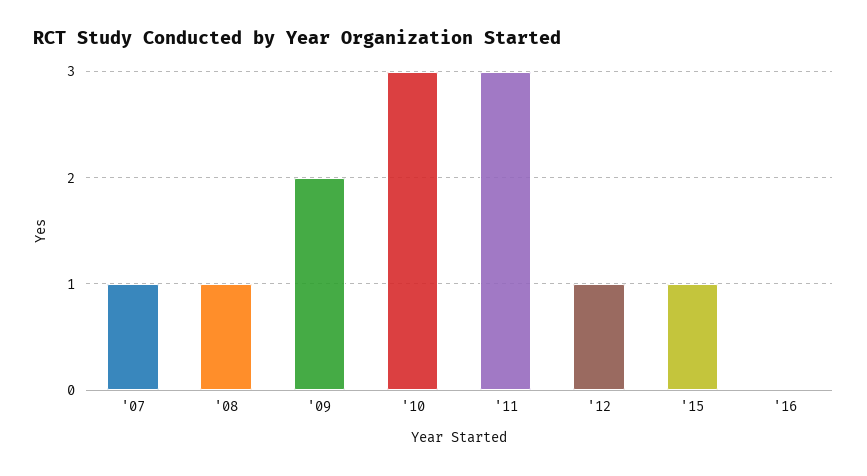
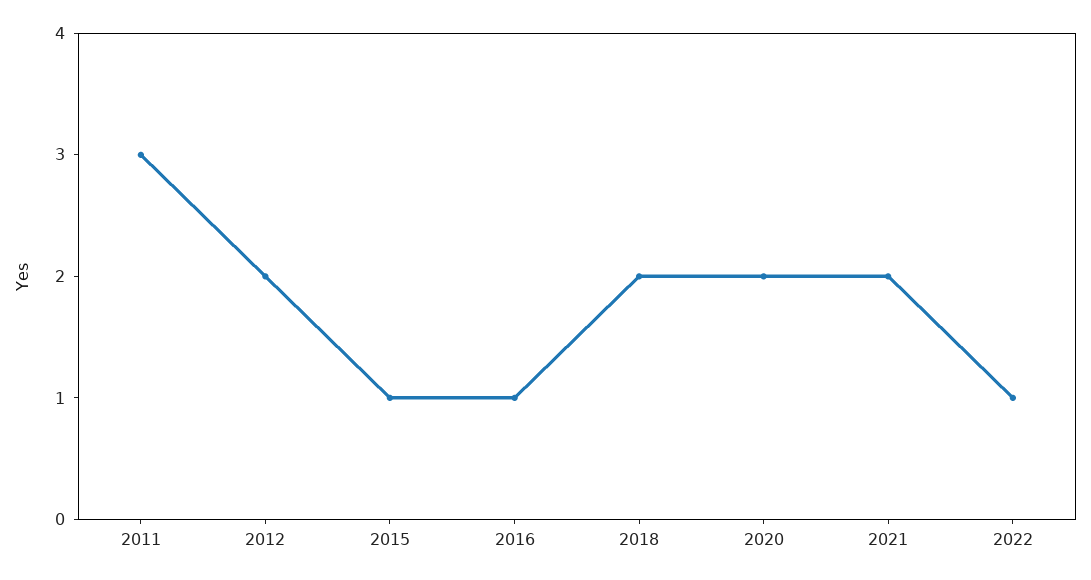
'07: 1 -> none
'08: 1 -> none
'09: 2 -> none
'10: 3 -> none
'12: 1 -> 2
'16: 0 -> 1
2018: none -> 2
2020: none -> 2
2021: none -> 2
2022: none -> 1

